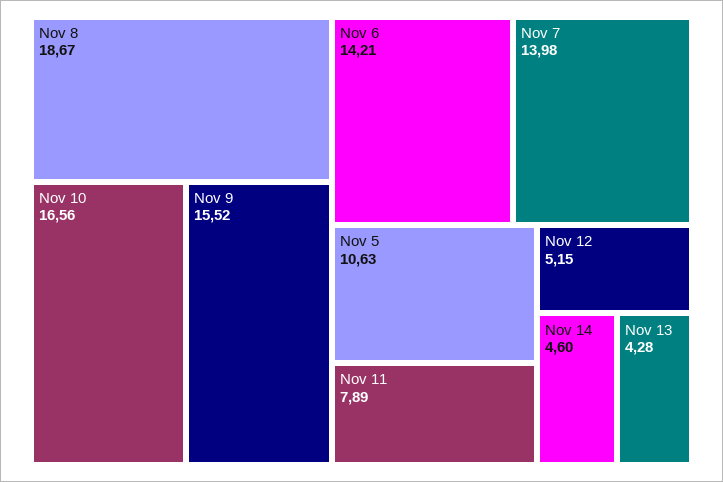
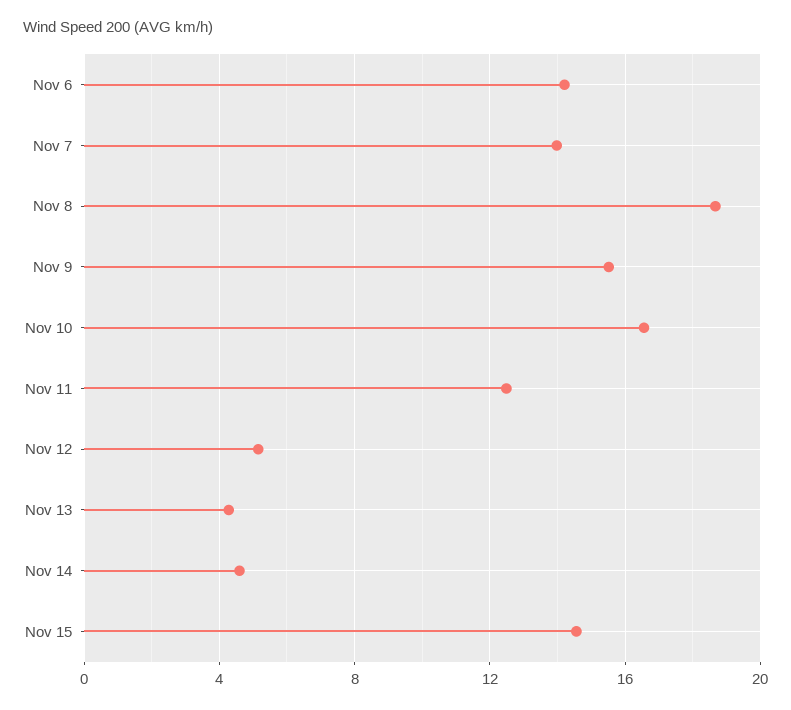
Nov 5: 10.63 -> none
Nov 11: 7.89 -> 12.5
Nov 15: none -> 14.5

